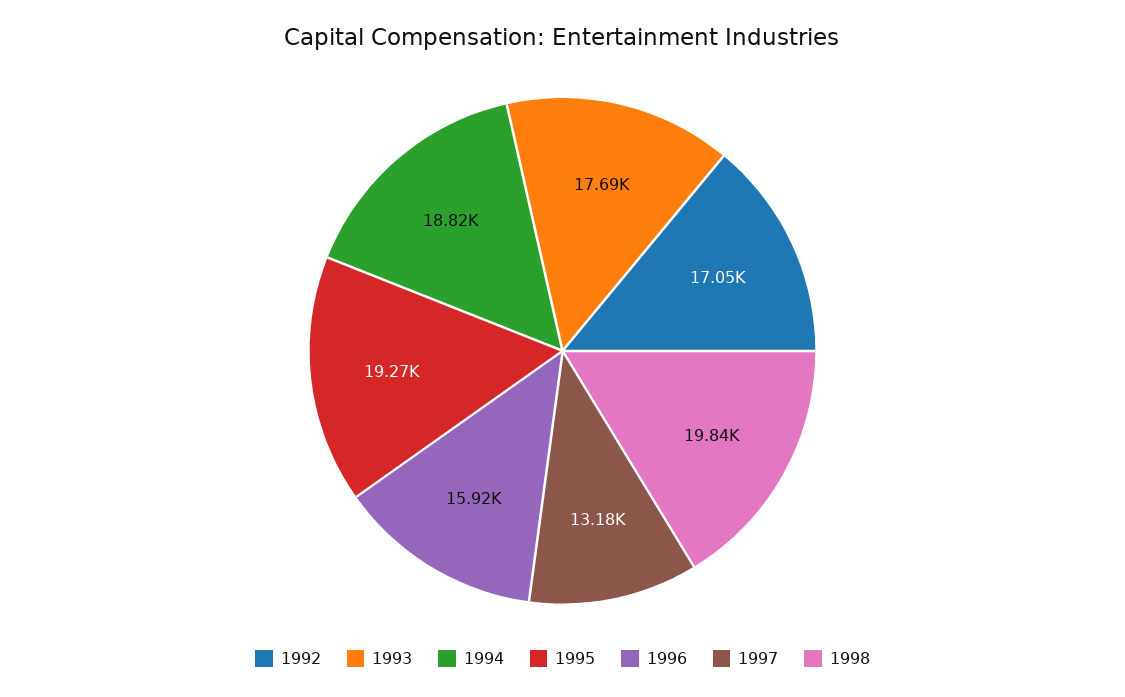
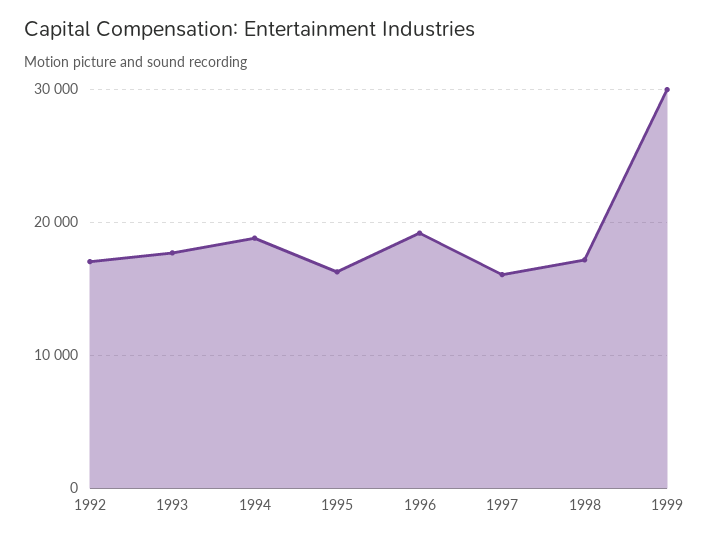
1995: 19270 -> 16000
1996: 15920 -> 19000
1997: 13180 -> 16000
1998: 19840 -> 17000
1999: none -> 30000

